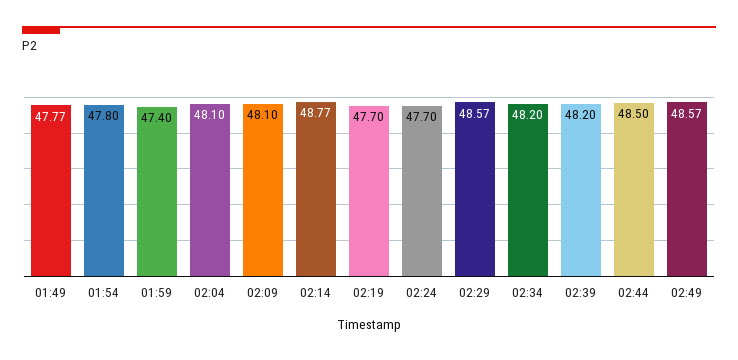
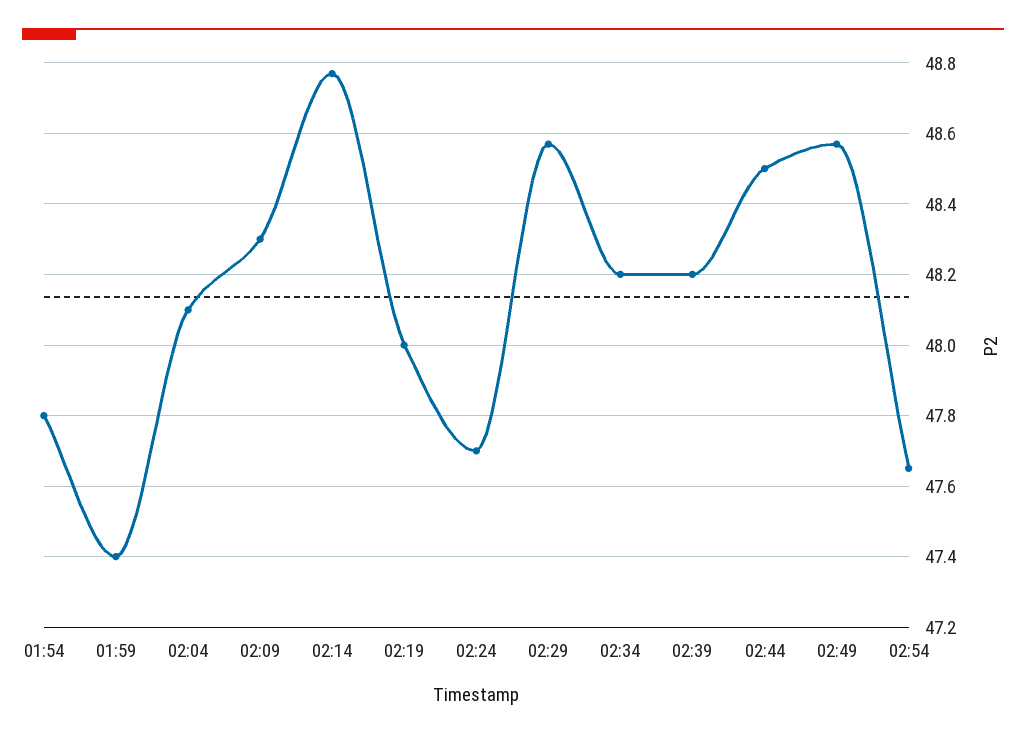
01:49: 47.77 -> none
02:09: 48.1 -> 48.3
02:19: 47.7 -> 48
02:54: none -> 47.65

